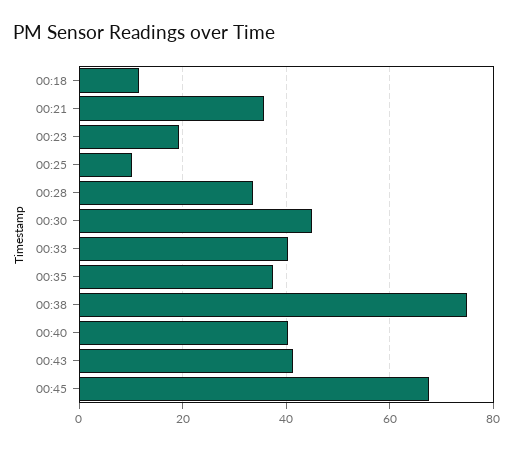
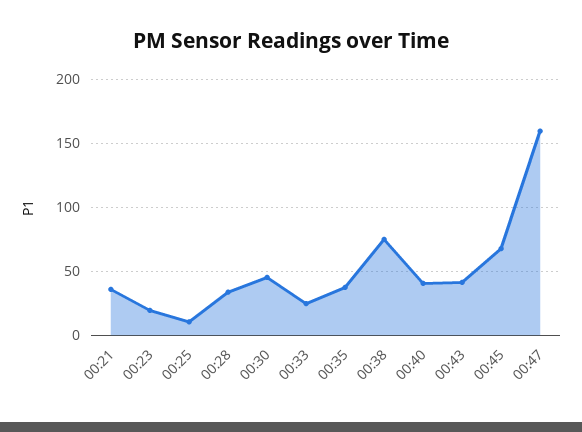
00:18: 12 -> none
00:33: 40 -> 25
00:47: none -> 160

